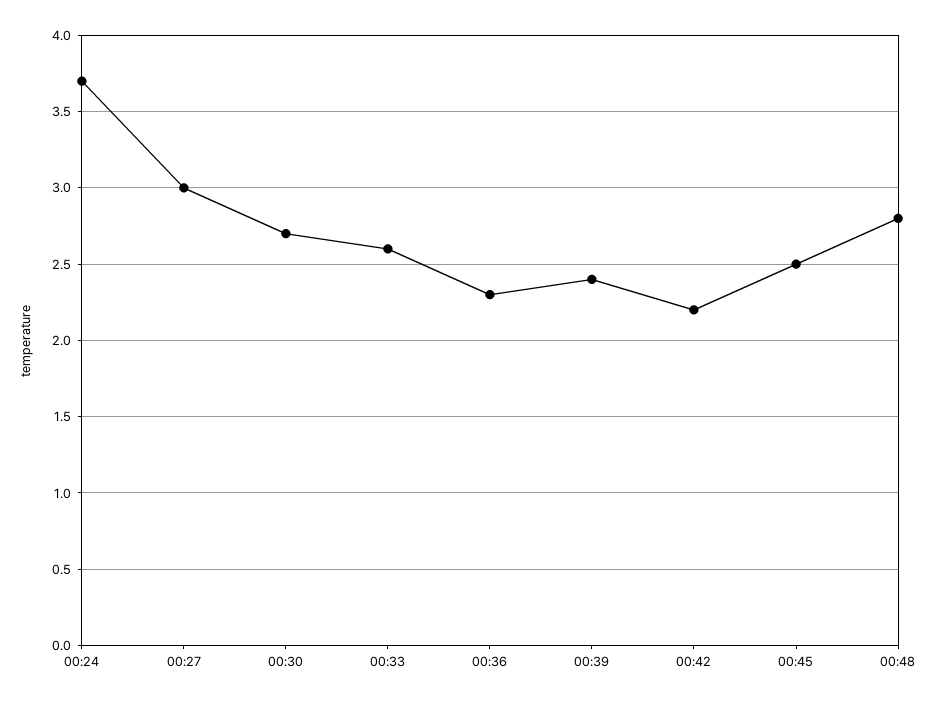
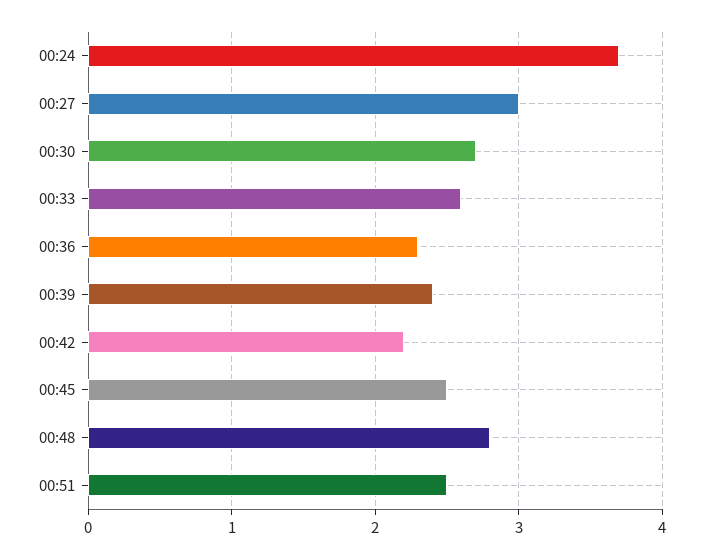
00:51: none -> 2.5

